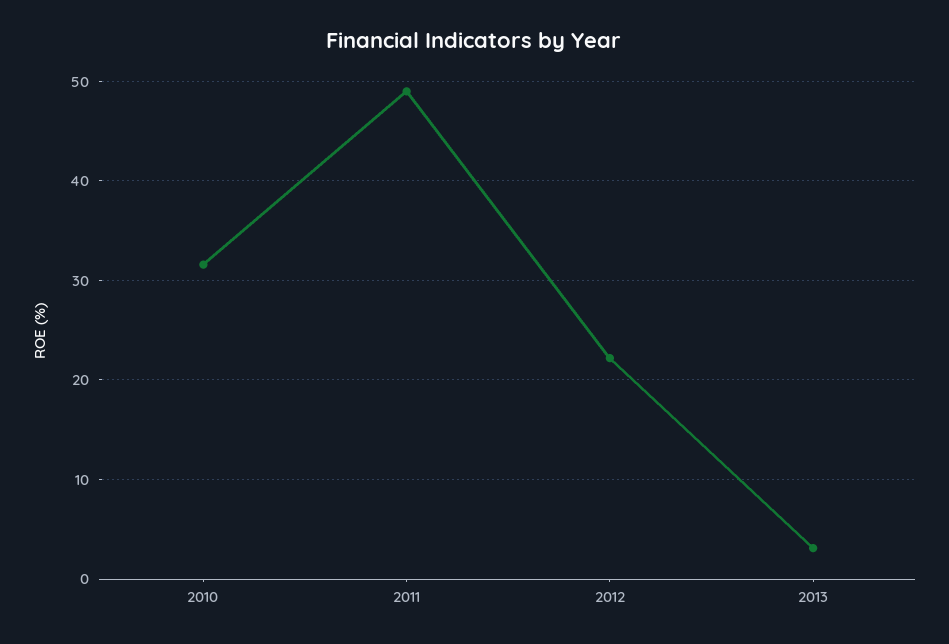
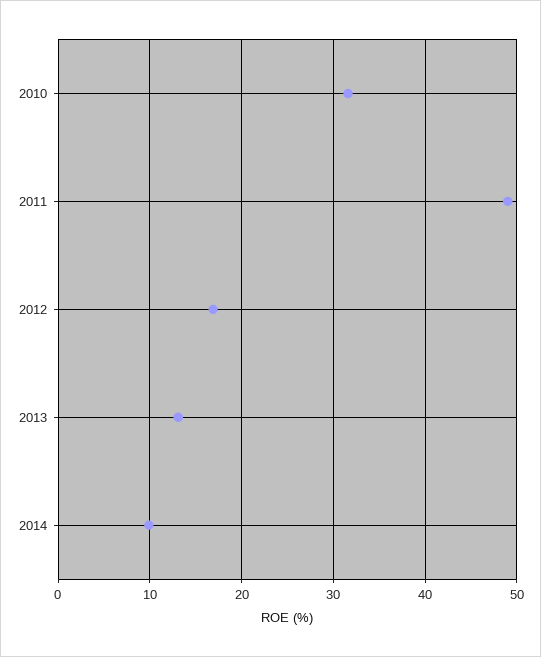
2012: 22 -> 17
2013: 3 -> 13
2014: none -> 10

